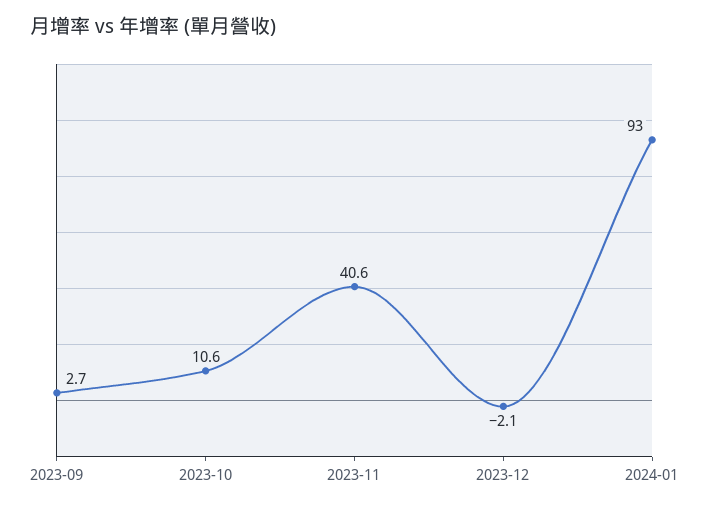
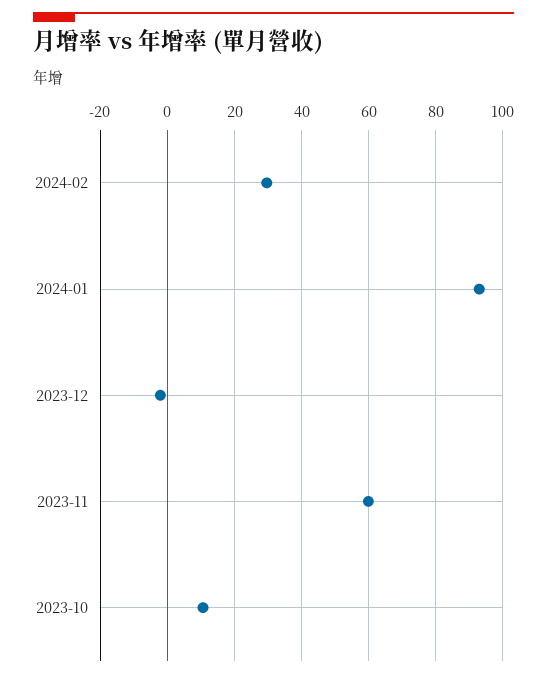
2023-09: 2.7 -> none
2023-11: 40.6 -> 60
2024-02: none -> 30

